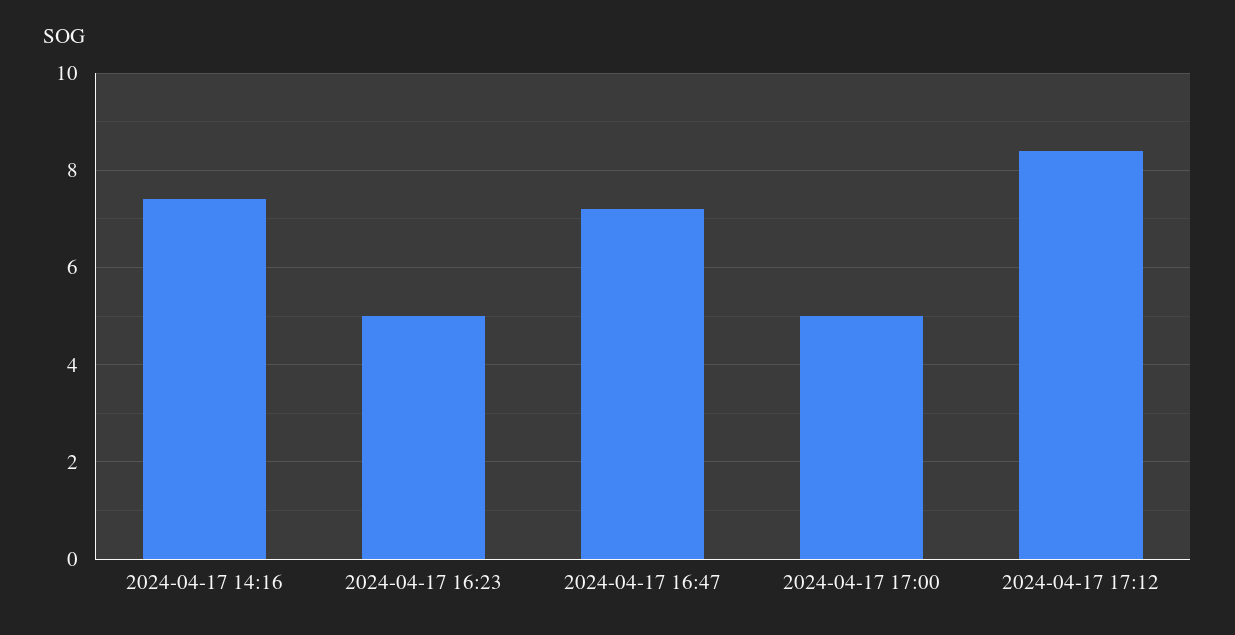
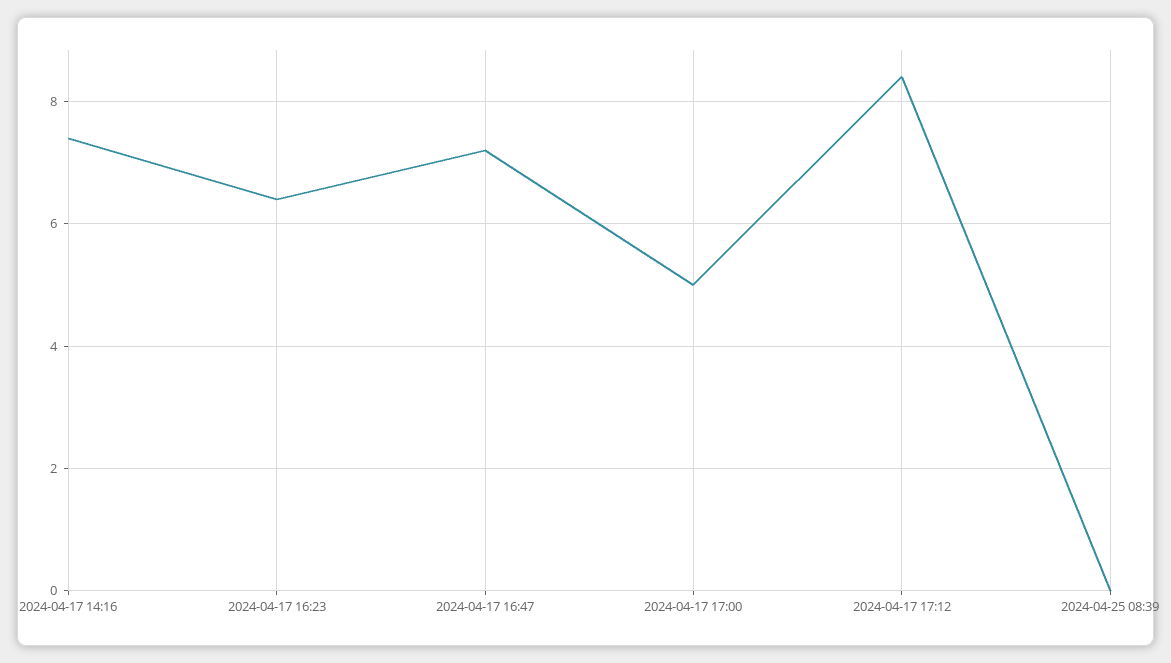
2024-04-17 16:23: 5 -> 6.5
2024-04-25 08:39: none -> 0

